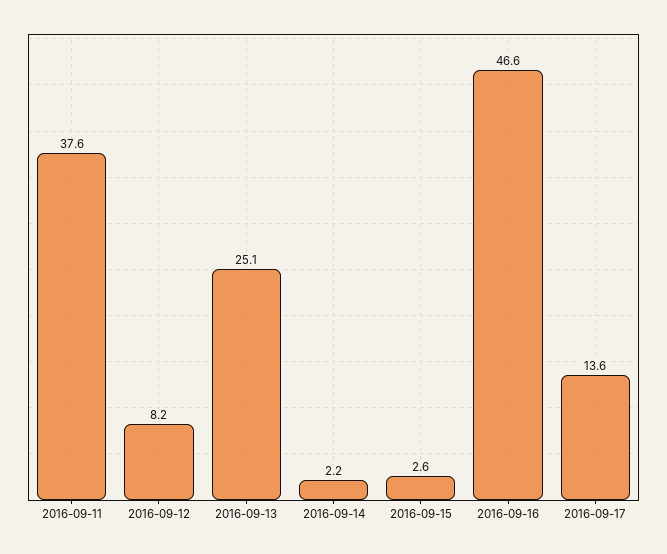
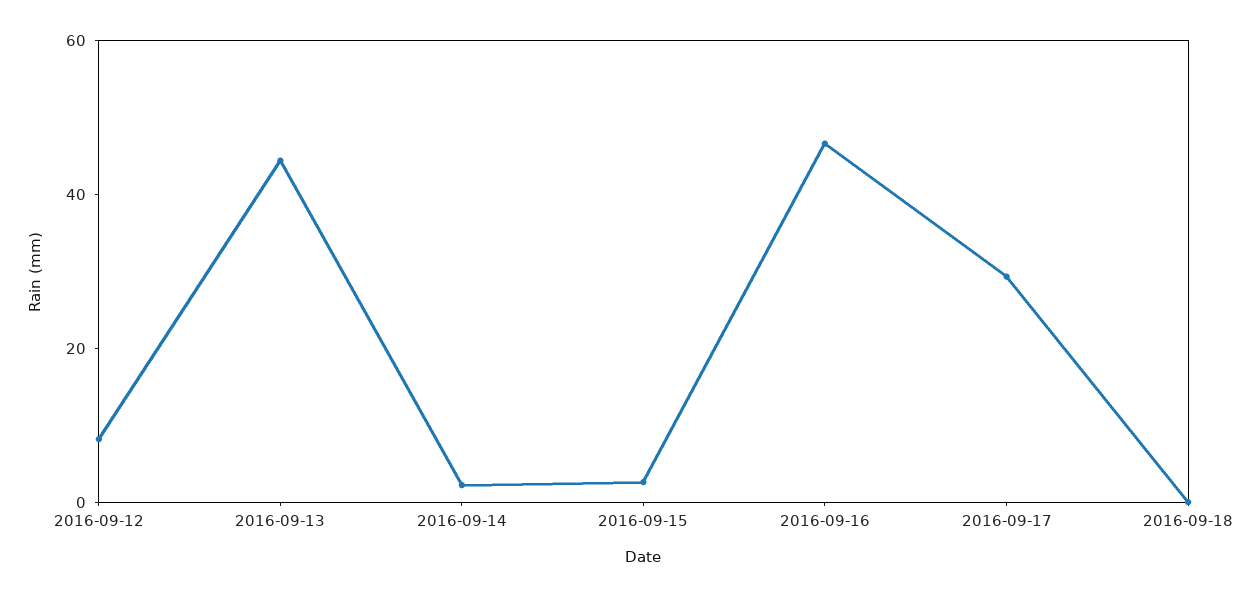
2016-09-11: 37.6 -> none
2016-09-13: 25.1 -> 45
2016-09-17: 13.6 -> 30
2016-09-18: none -> 0

